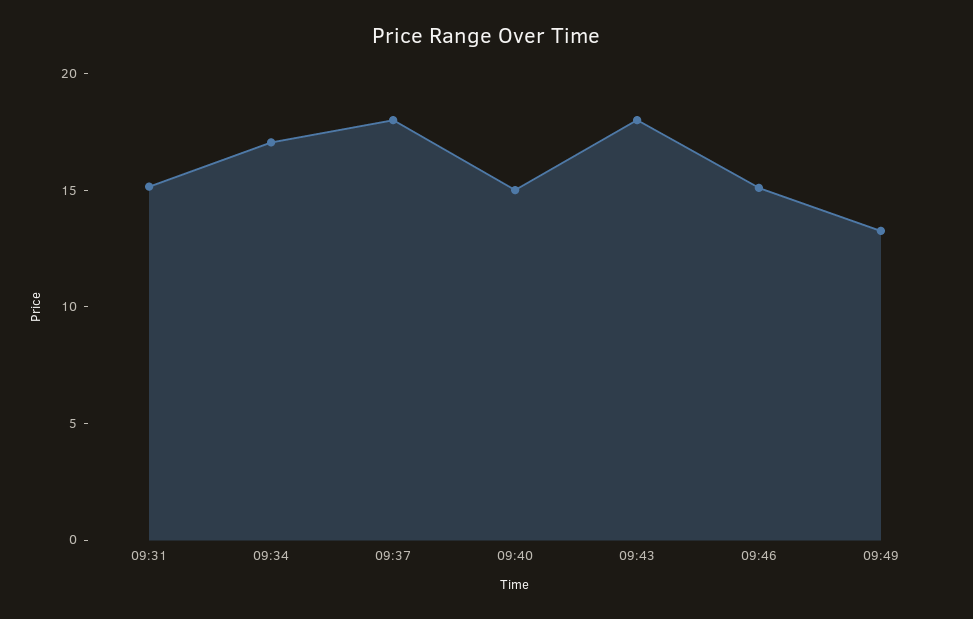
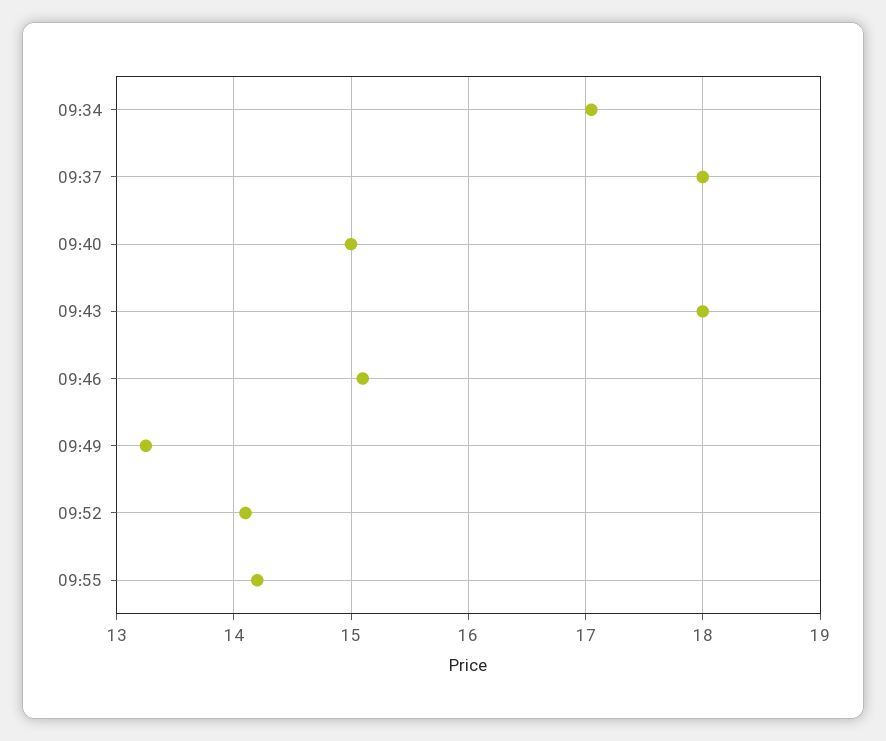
09:31: 15 -> none
09:52: none -> 14.1
09:55: none -> 14.2

